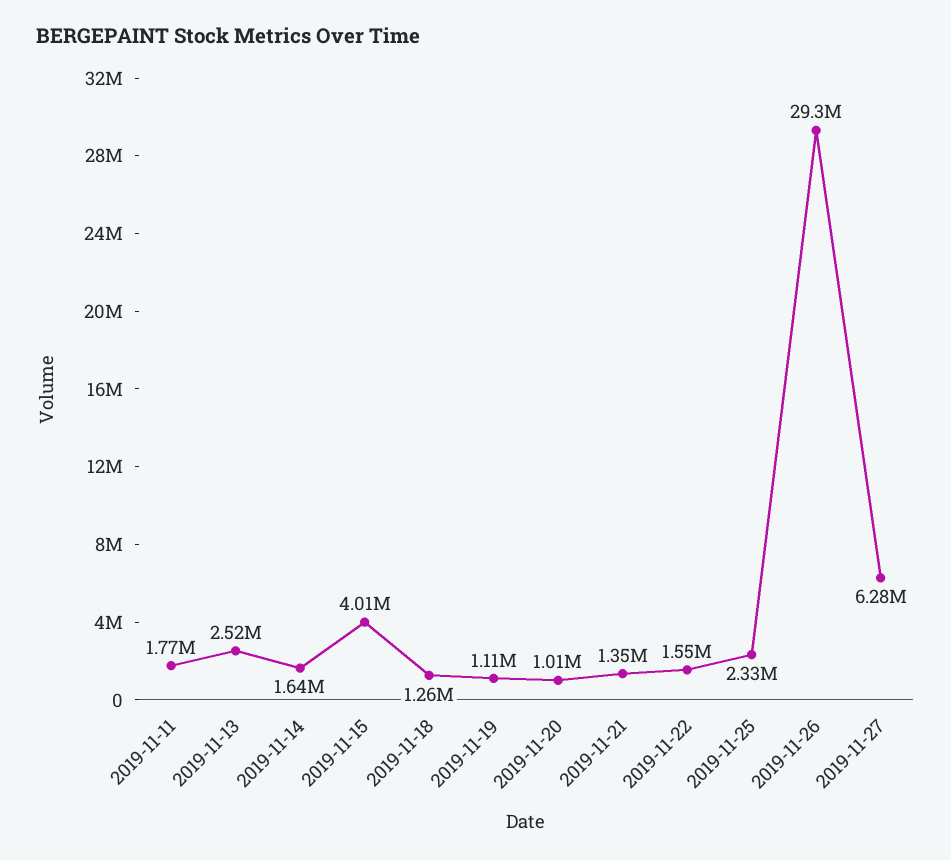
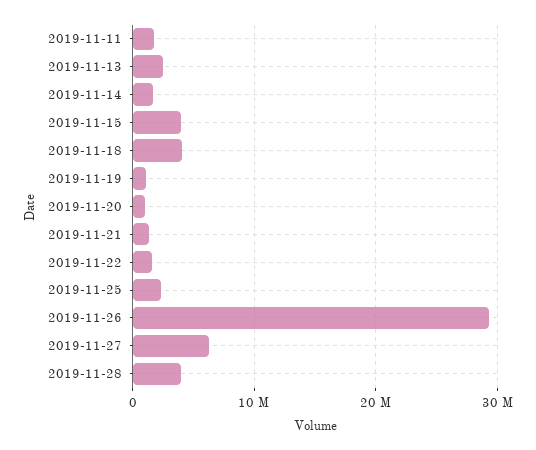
2019-11-18: 1260000 -> 4000000
2019-11-28: none -> 4000000

